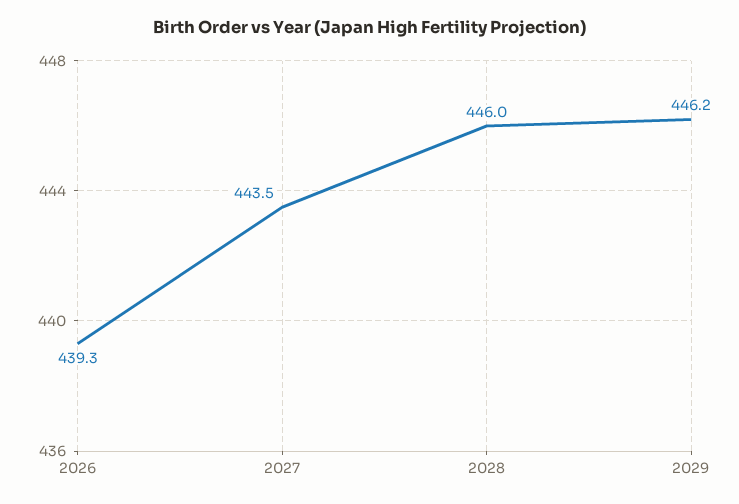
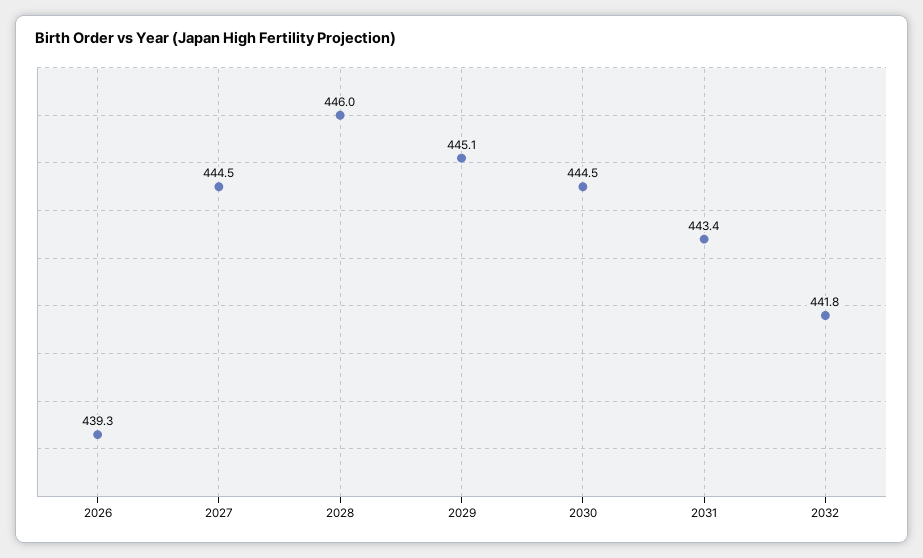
2027: 443.5 -> 444.5
2029: 446.2 -> 445.1
2030: none -> 444.5
2031: none -> 443.4
2032: none -> 441.8

